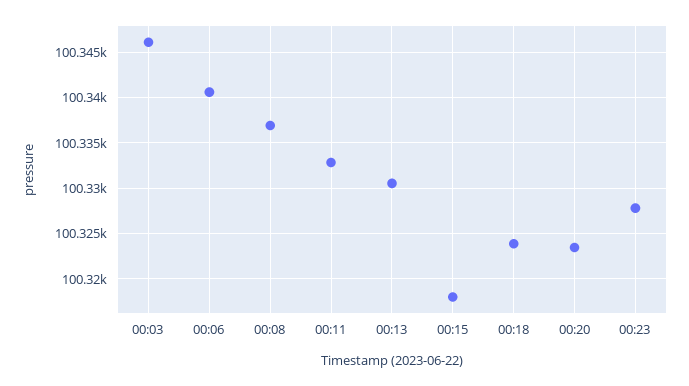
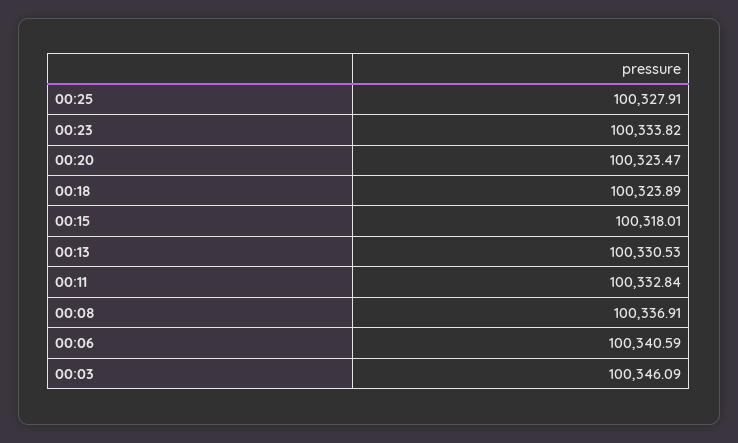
00:23: 100328 -> 100333.82
00:25: none -> 100327.91

